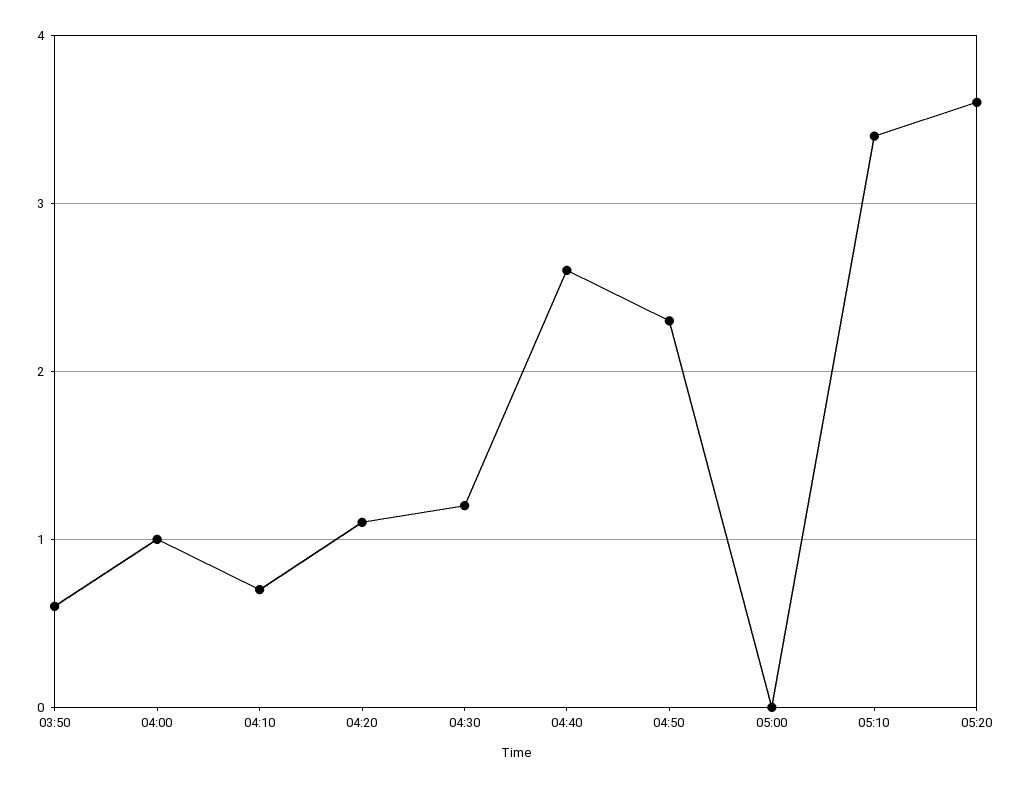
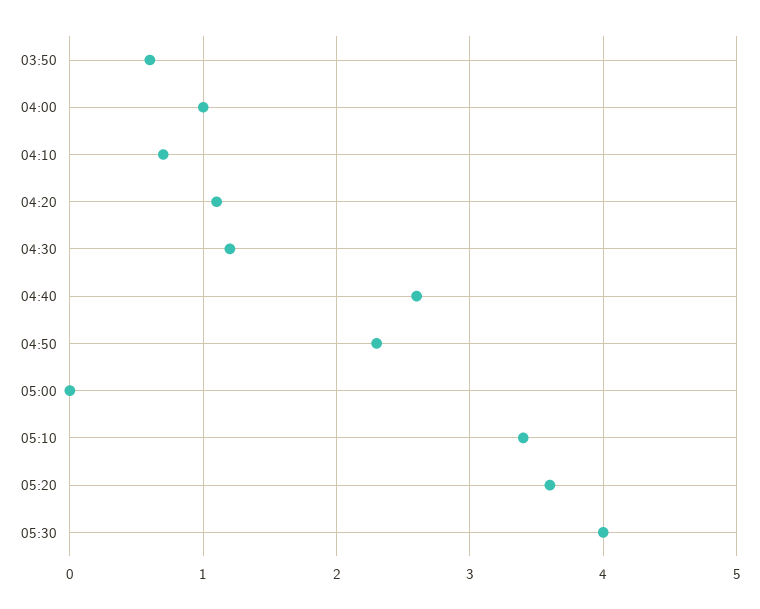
05:30: none -> 4

